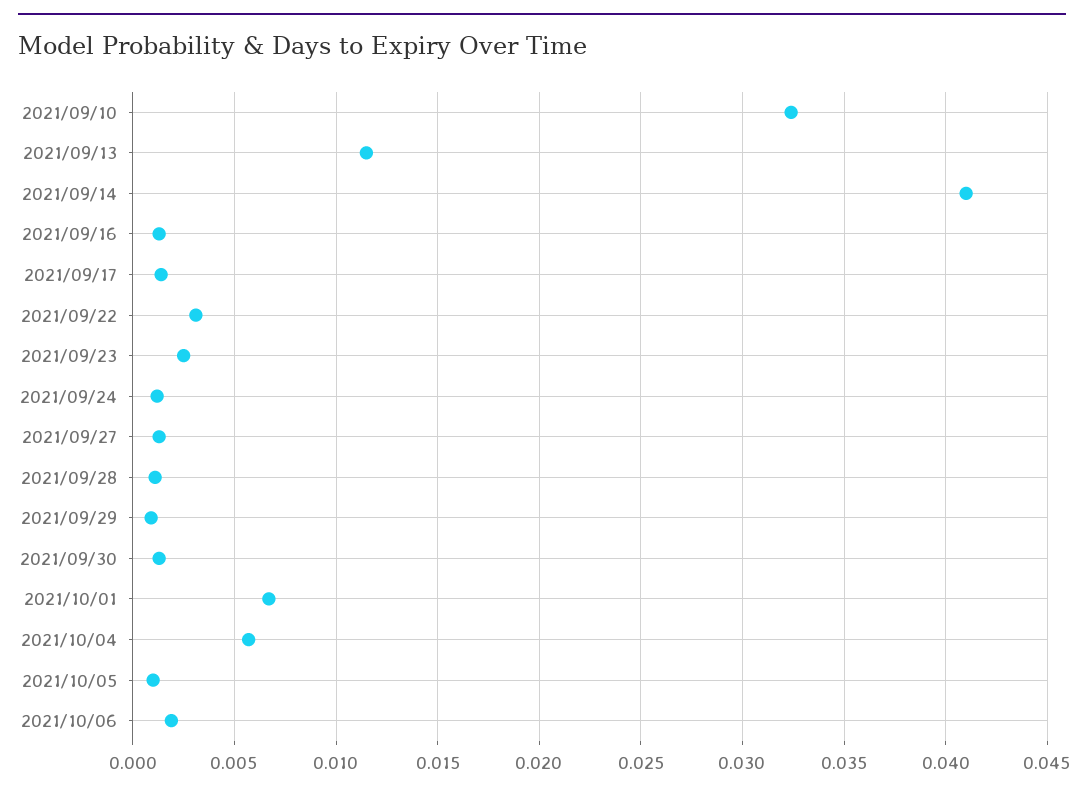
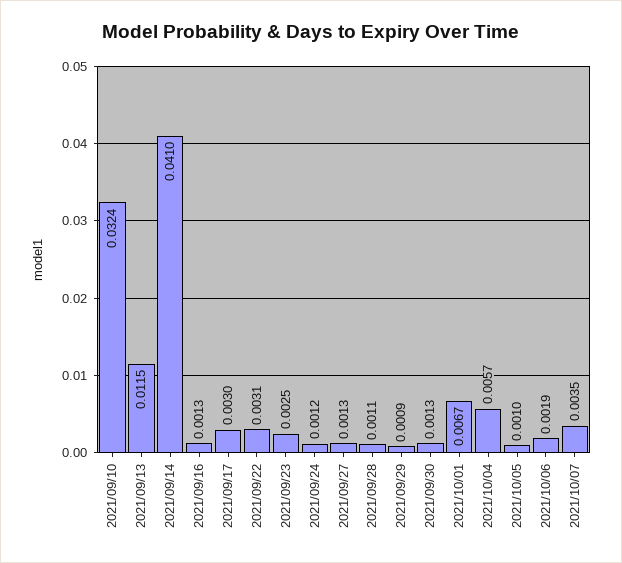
2021/09/17: 0.0015 -> 0.003
2021/10/07: none -> 0.0035

